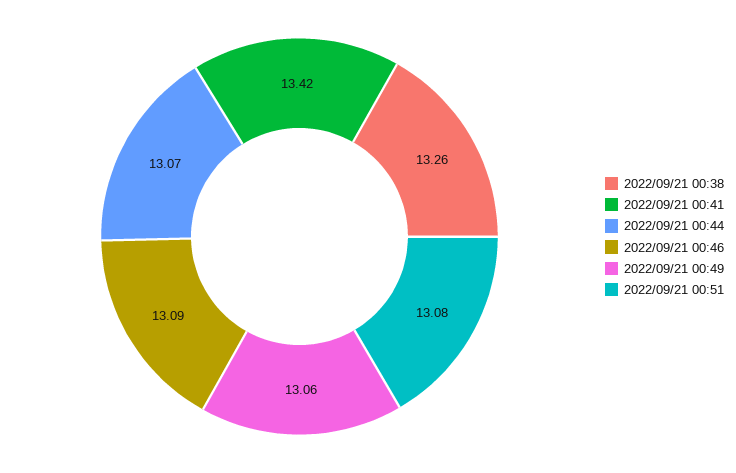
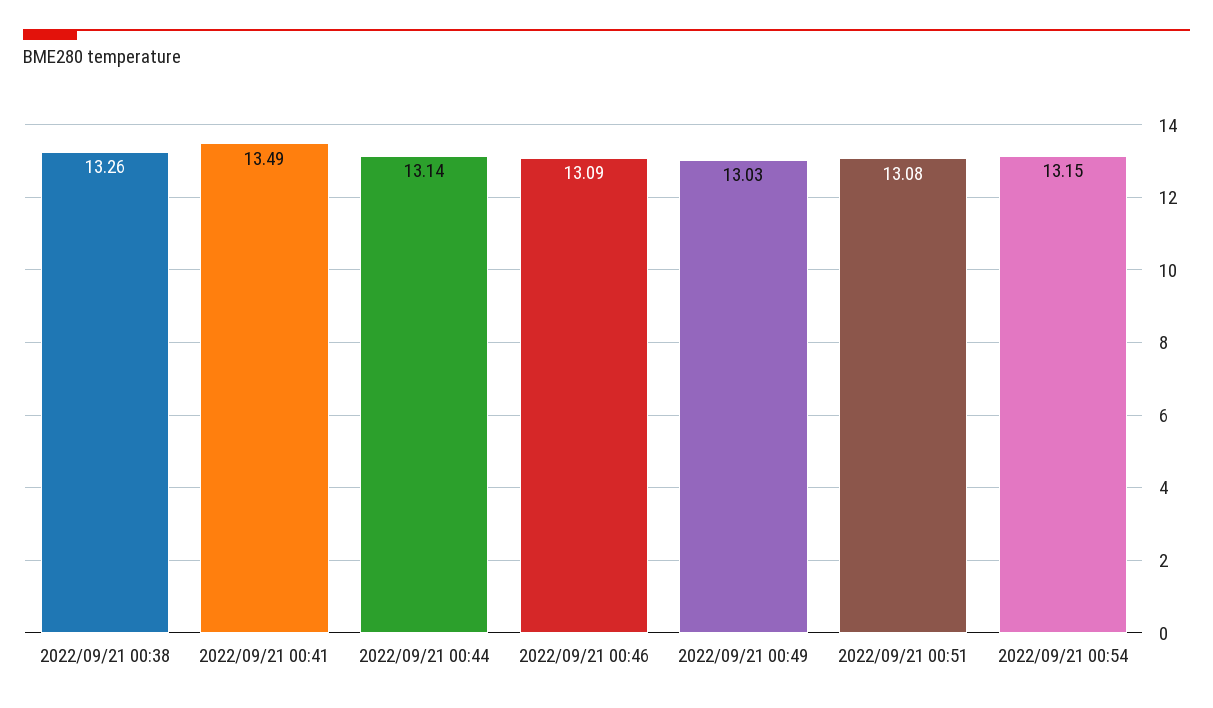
2022/09/21 00:41: 13.42 -> 13.49
2022/09/21 00:44: 13.07 -> 13.14
2022/09/21 00:49: 13.06 -> 13.03
2022/09/21 00:54: none -> 13.15

